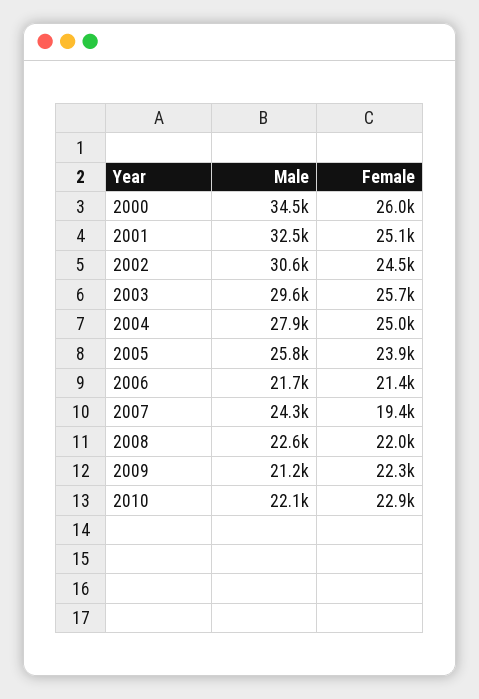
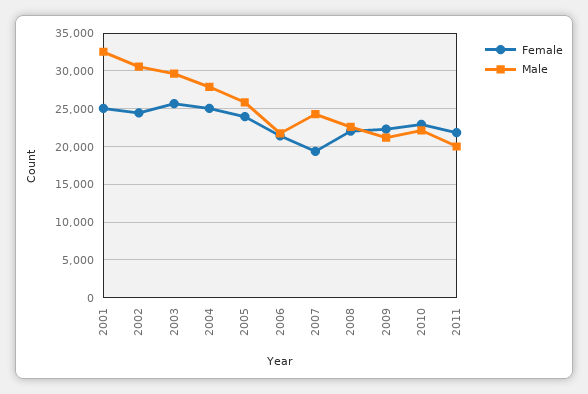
Male, 2000: 34500 -> none
Female, 2000: 26000 -> none
Female, 2011: none -> 22000
Male, 2011: none -> 20000

